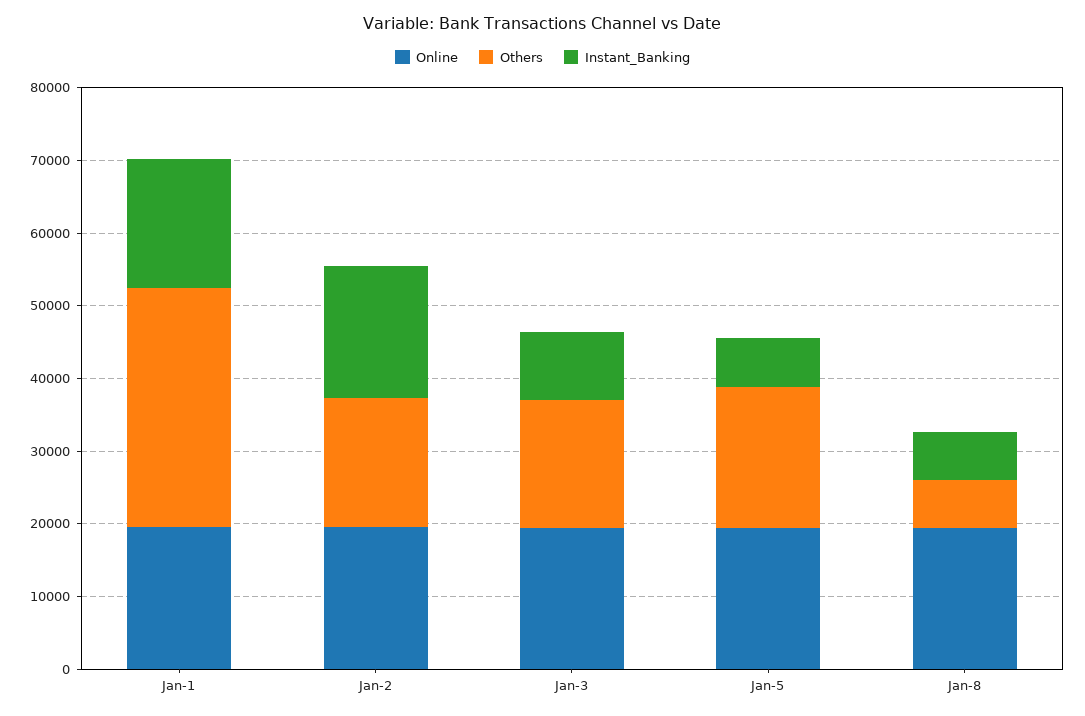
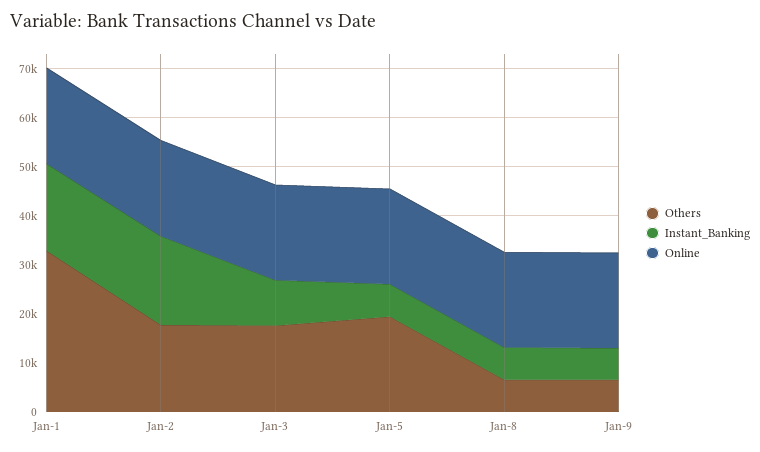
Others, Jan-9: none -> 6000
Instant_Banking, Jan-9: none -> 6000
Online, Jan-9: none -> 20000

